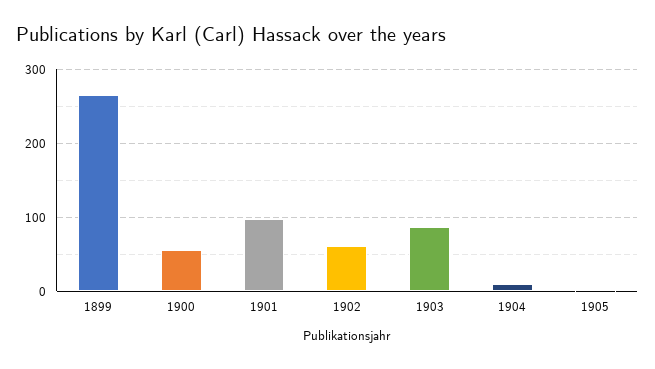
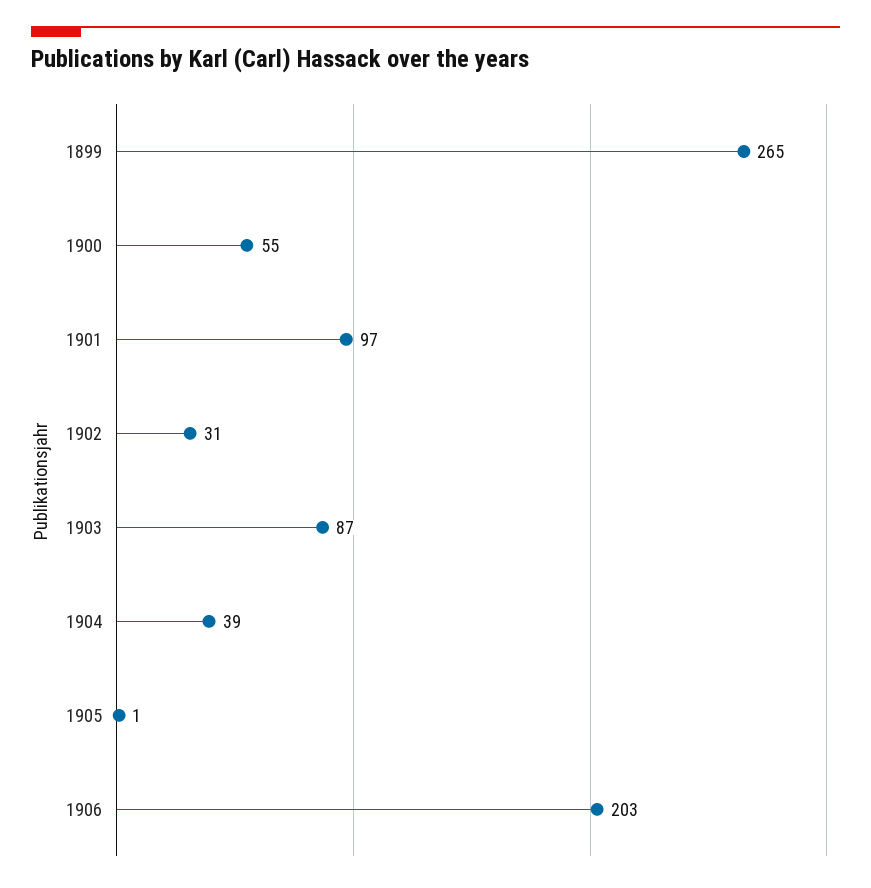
1902: 60 -> 31
1904: 10 -> 39
1906: none -> 203

